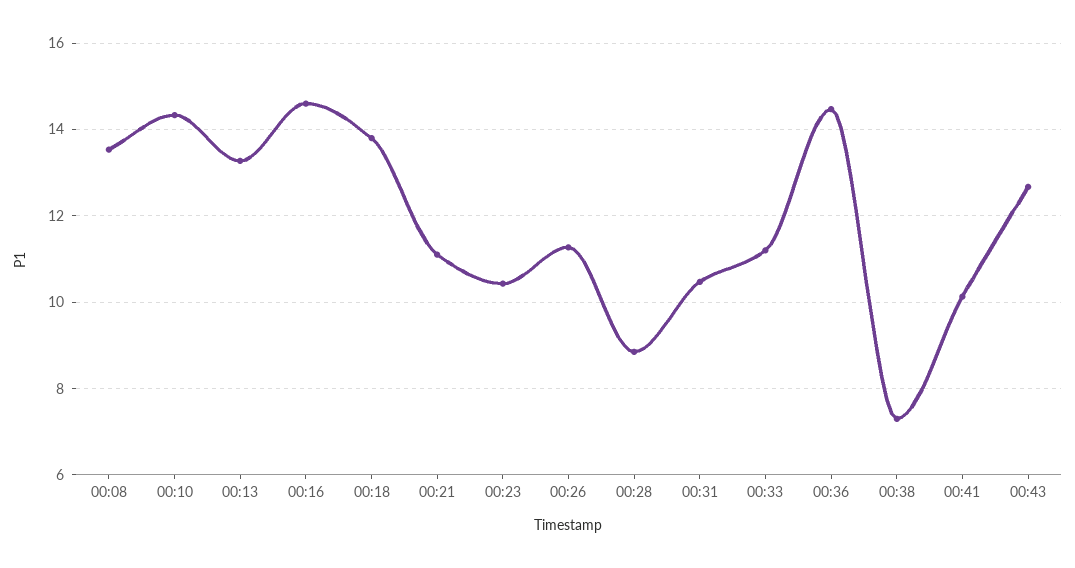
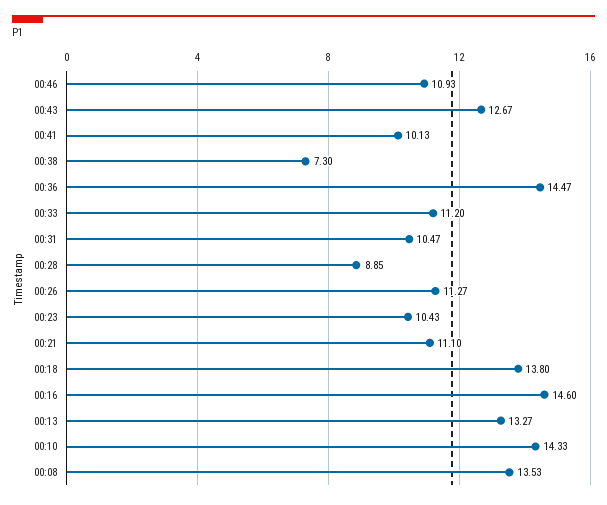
00:46: none -> 10.93

